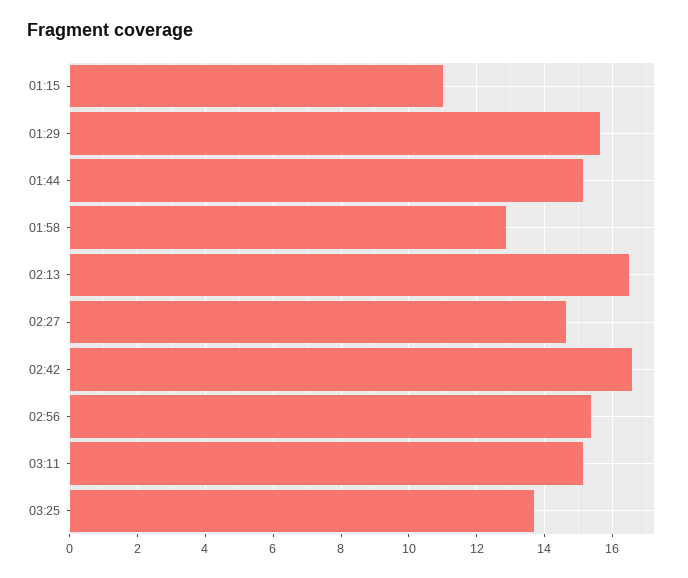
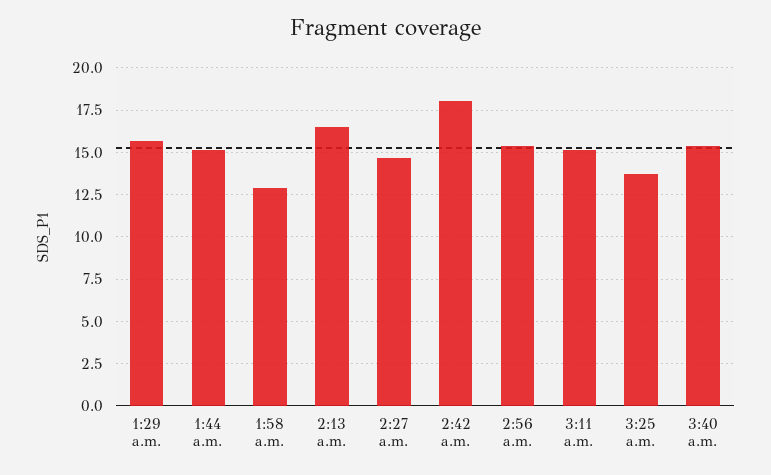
01:15: 11 -> none
02:42: 16.6 -> 18
3:40 a.m.: none -> 15.5

